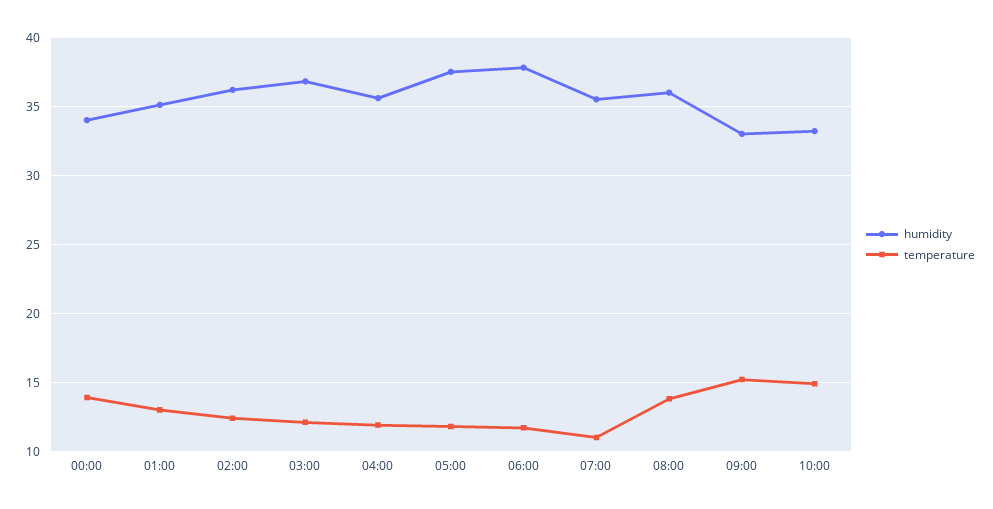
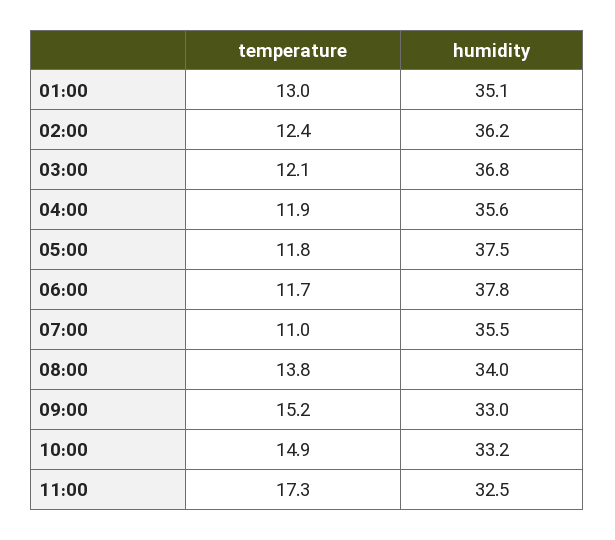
humidity, 00:00: 34 -> none
temperature, 00:00: 14 -> none
humidity, 08:00: 36 -> 34
temperature, 11:00: none -> 17.3
humidity, 11:00: none -> 32.5

